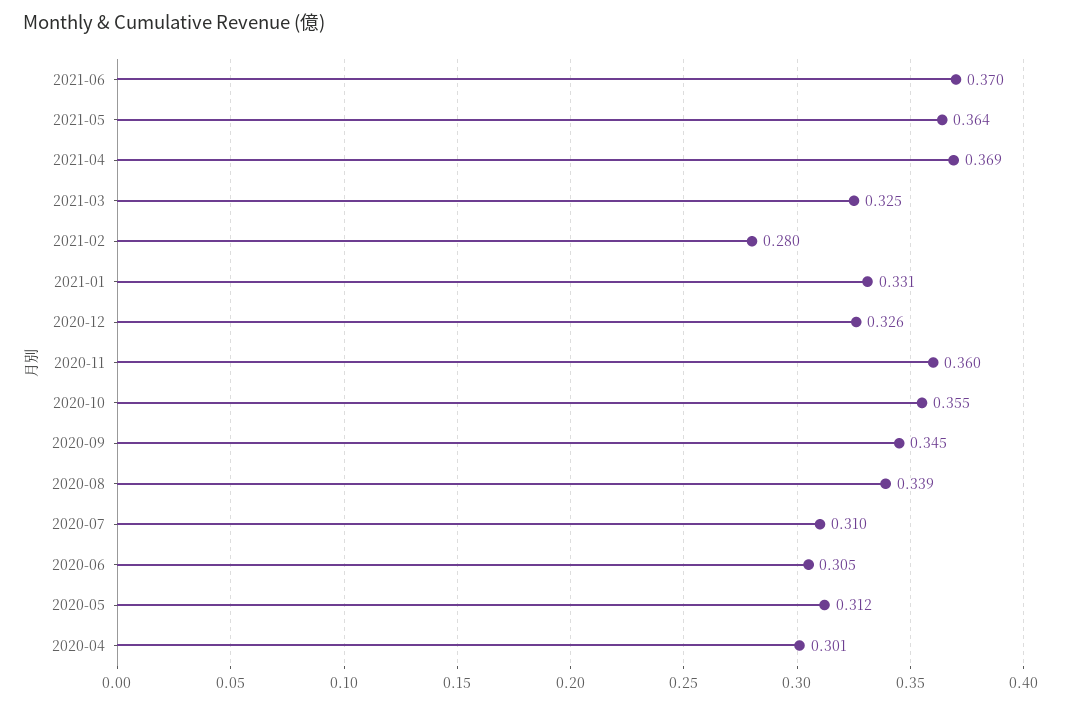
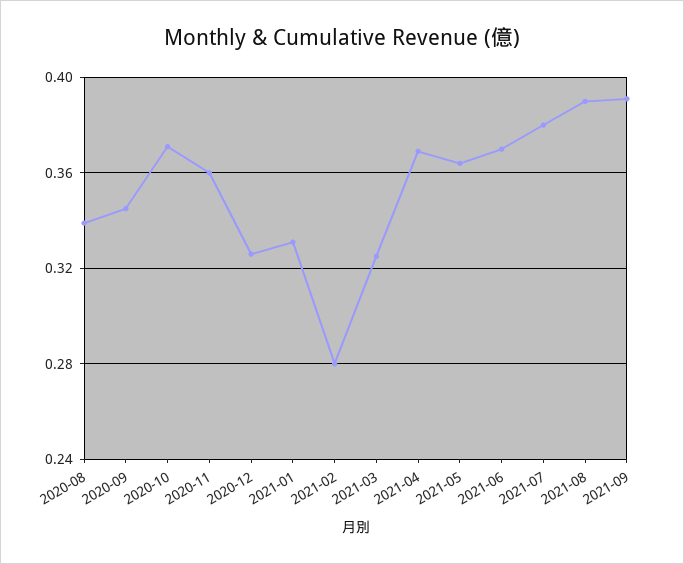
2020-10: 0.355 -> 0.37
2020-07: 0.31 -> none
2020-06: 0.305 -> none
2020-05: 0.312 -> none
2020-04: 0.301 -> none
2021-07: none -> 0.38
2021-08: none -> 0.39
2021-09: none -> 0.39

